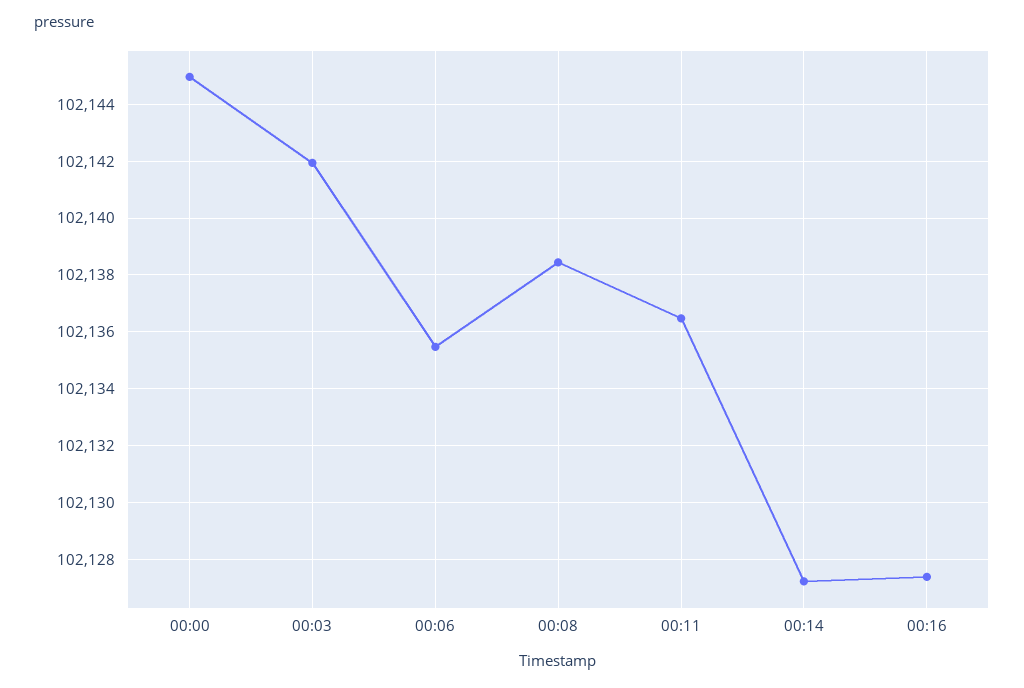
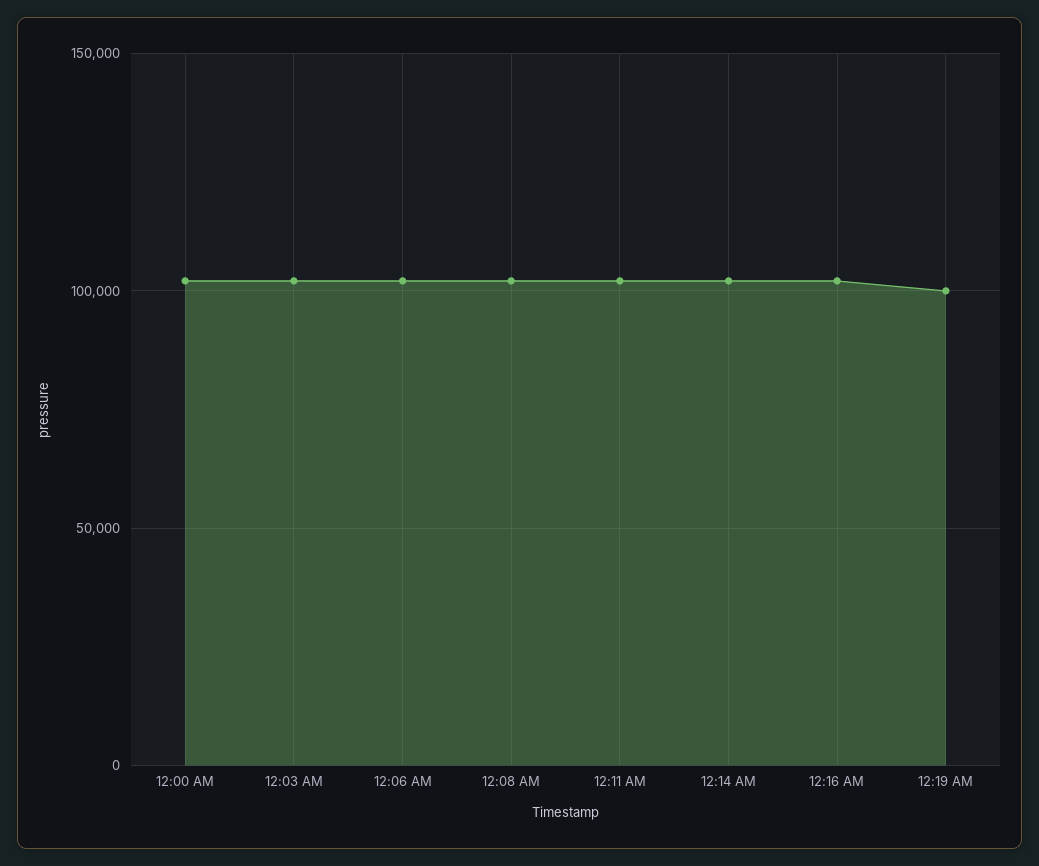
12:19 AM: none -> 100000

